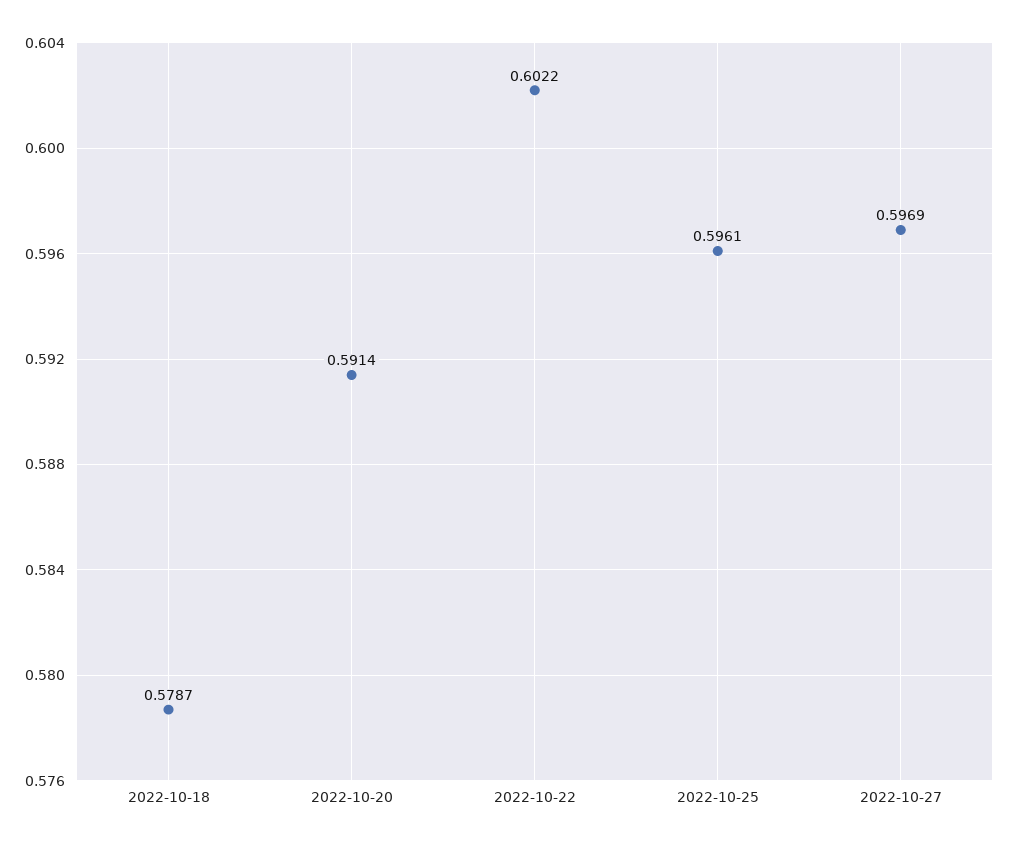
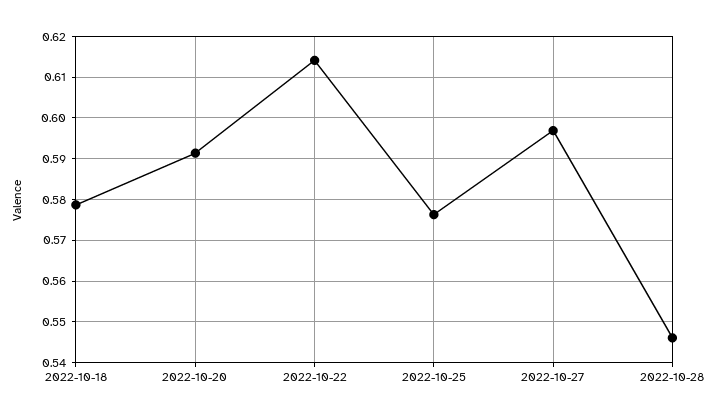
2022-10-22: 0.6022 -> 0.614
2022-10-25: 0.5961 -> 0.576
2022-10-28: none -> 0.546

